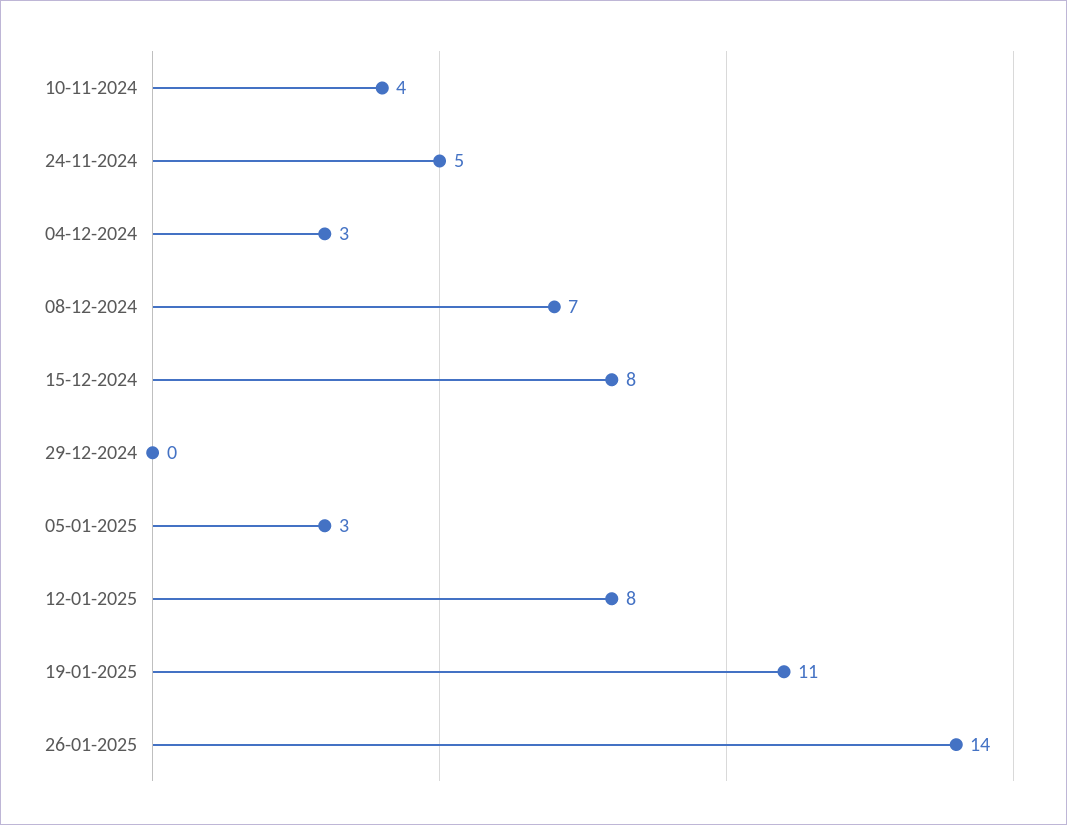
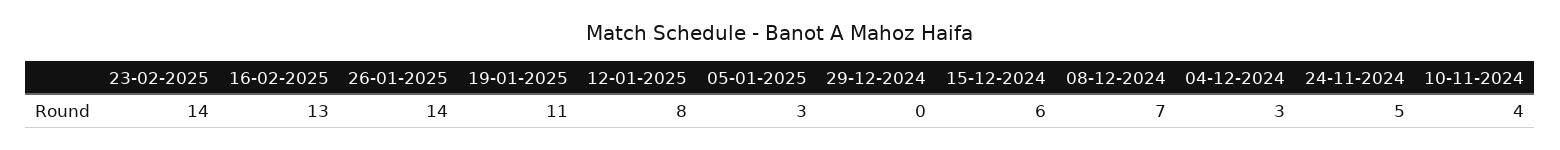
15-12-2024: 8 -> 6
23-02-2025: none -> 14
16-02-2025: none -> 13

